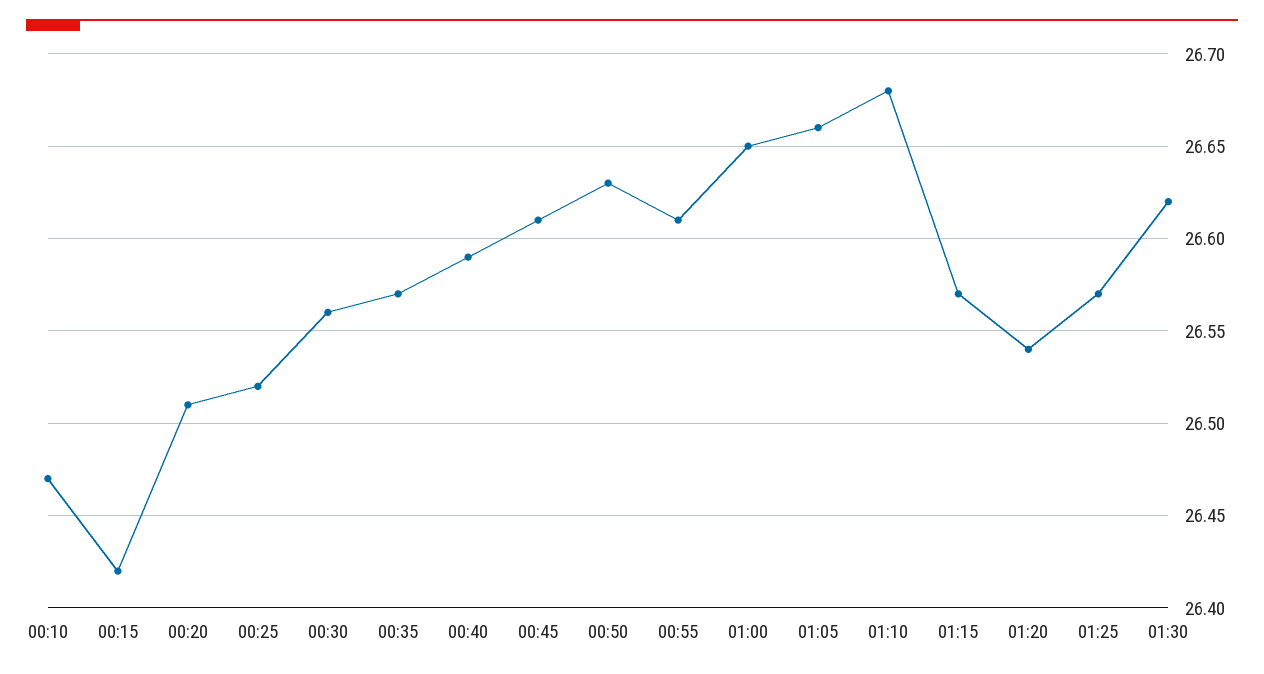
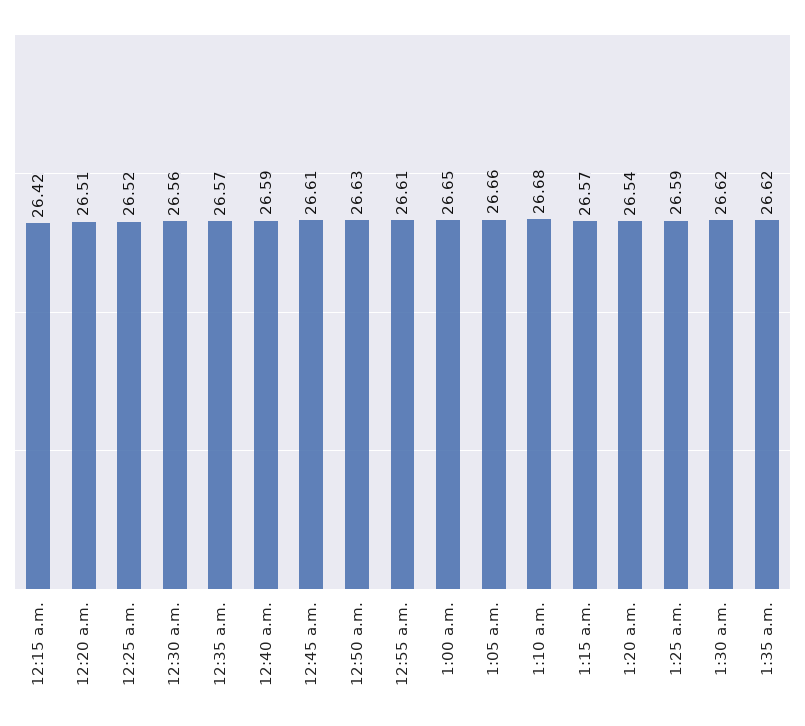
00:10: 26.47 -> none
01:25: 26.57 -> 26.59
1:35 a.m.: none -> 26.62

